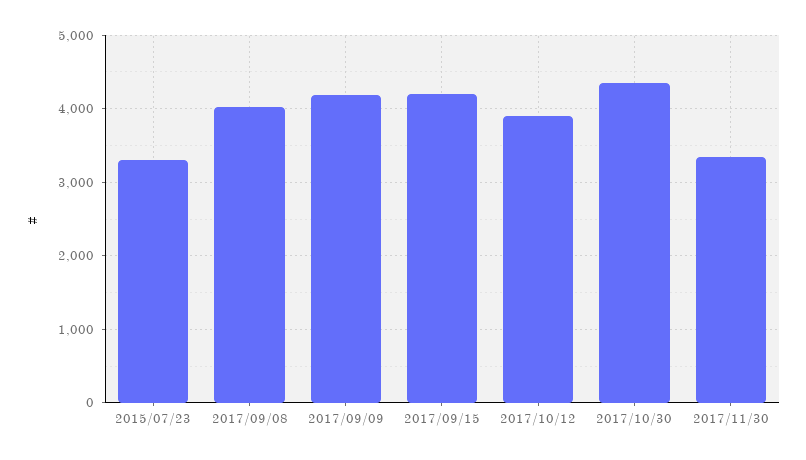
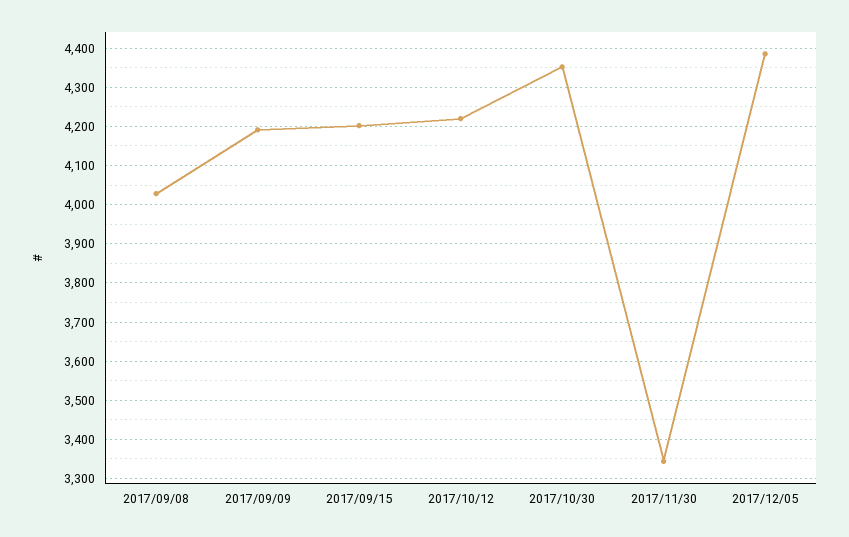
2015/07/23: 3300 -> none
2017/10/12: 3900 -> 4220
2017/12/05: none -> 4380

